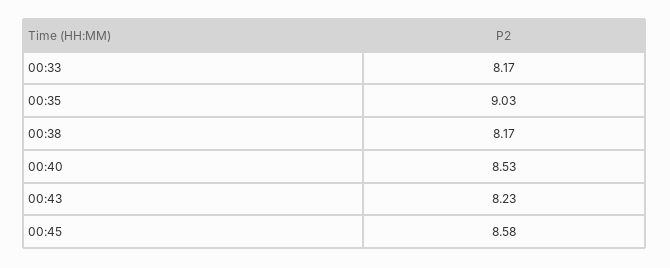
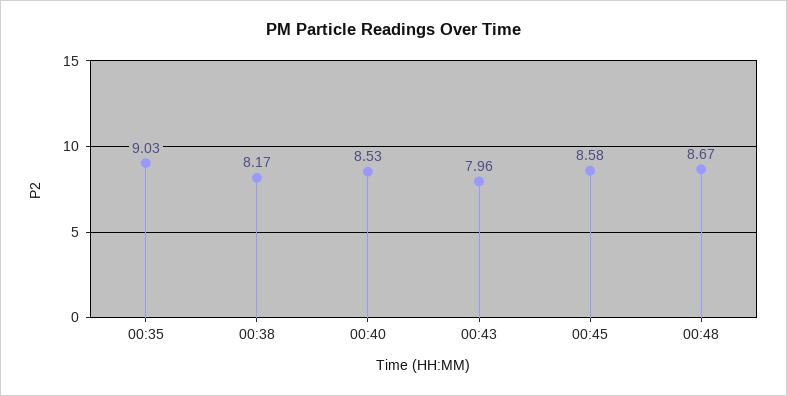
00:33: 8.17 -> none
00:43: 8.23 -> 7.96
00:48: none -> 8.67

